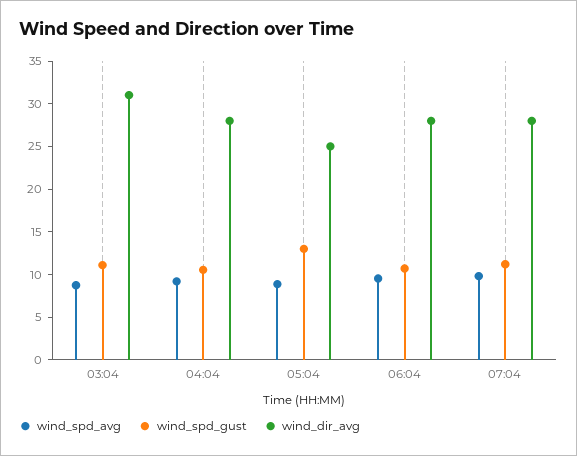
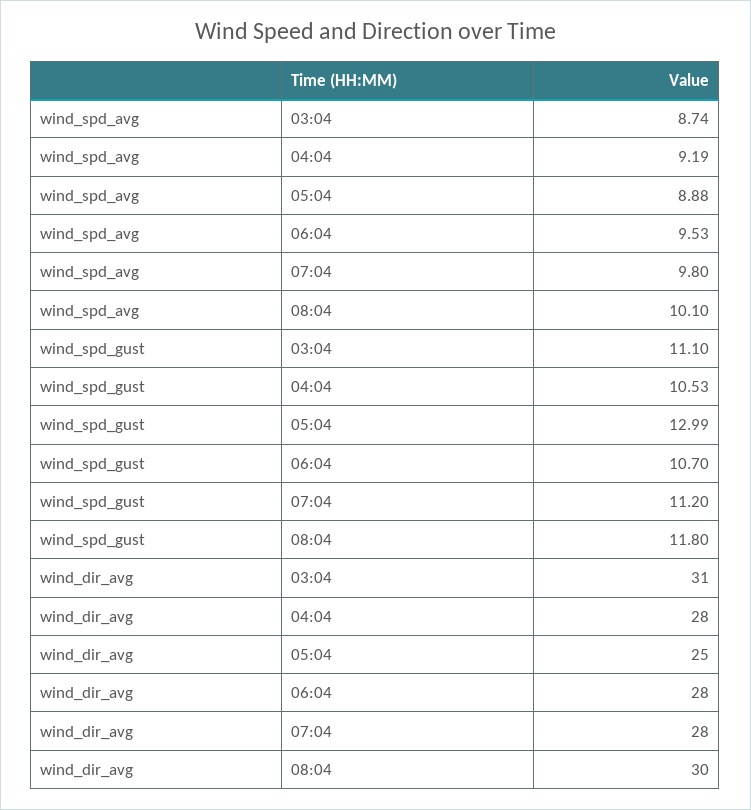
wind_spd_avg, 08:04: none -> 10.1
wind_spd_gust, 08:04: none -> 11.8
wind_dir_avg, 08:04: none -> 30

